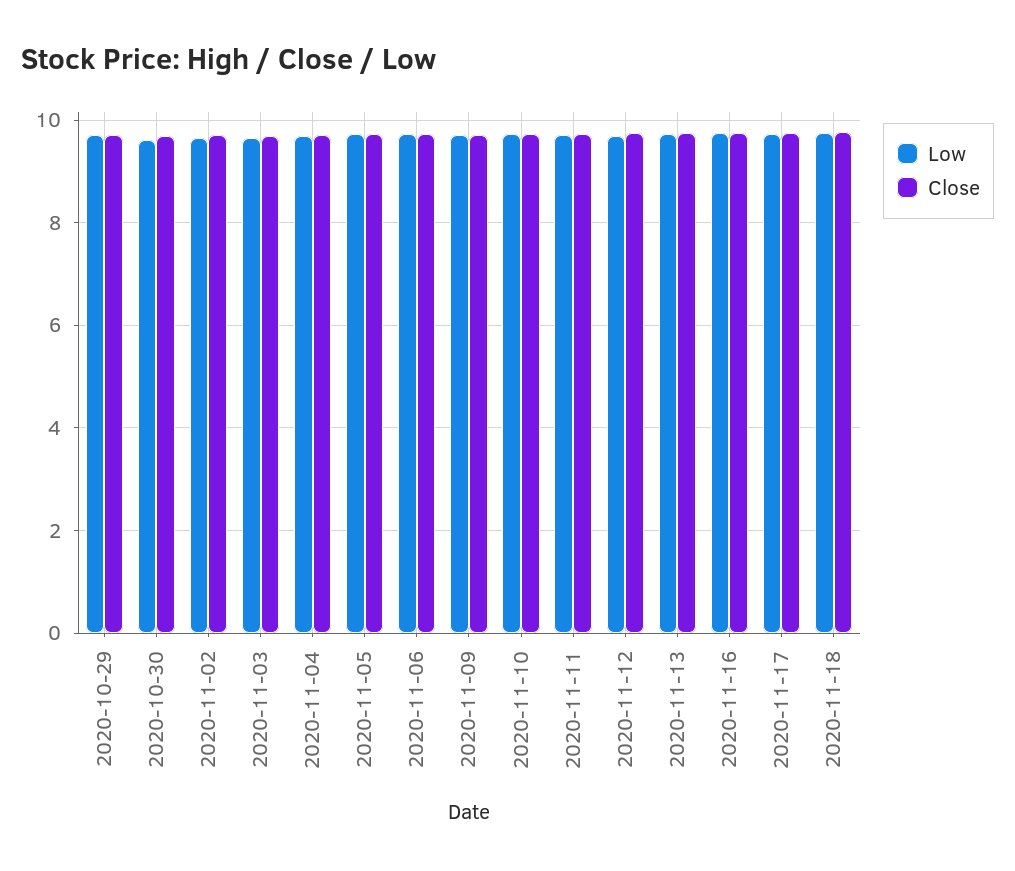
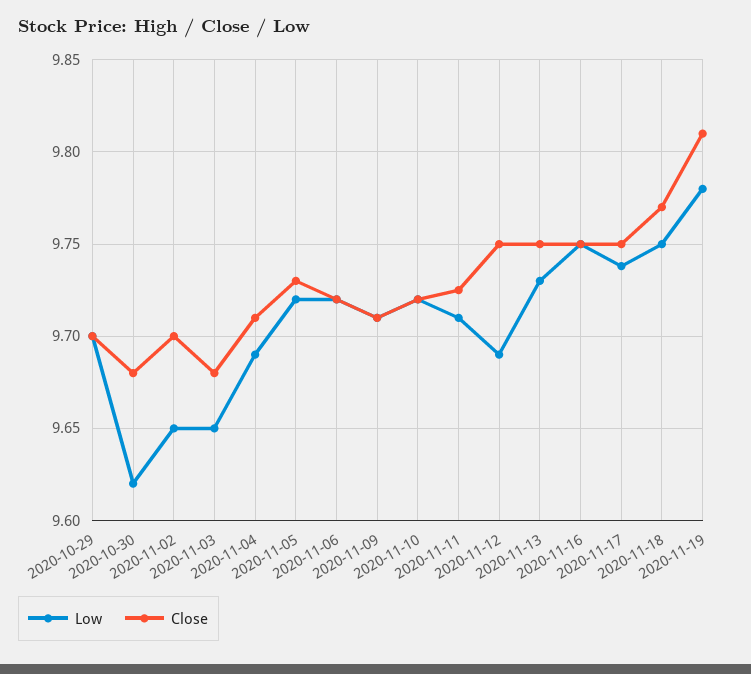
Low, 2020-11-19: none -> 9.78
Close, 2020-11-19: none -> 9.81

